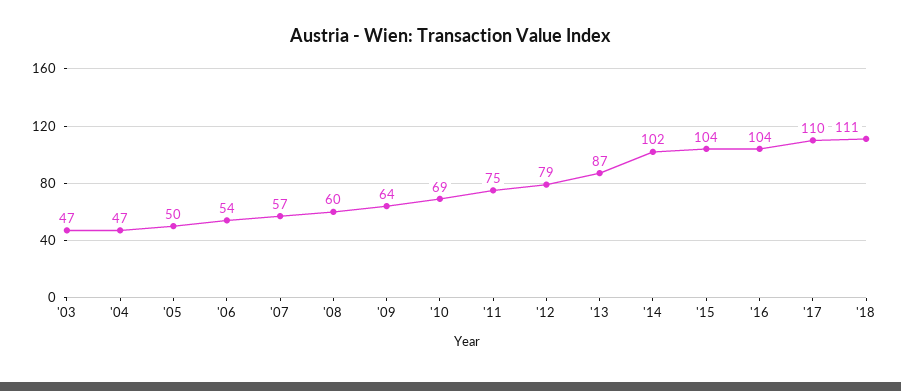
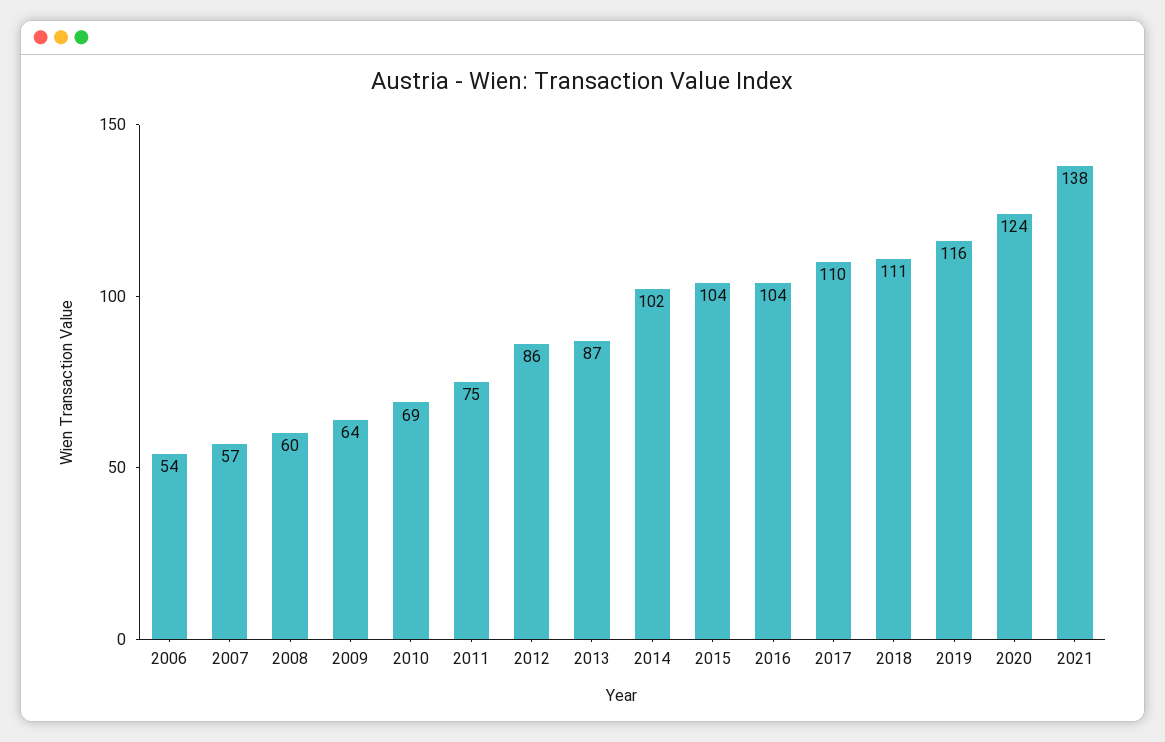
'03: 47 -> none
'04: 47 -> none
'05: 50 -> none
'12: 79 -> 86
2019: none -> 116
2020: none -> 124
2021: none -> 138

